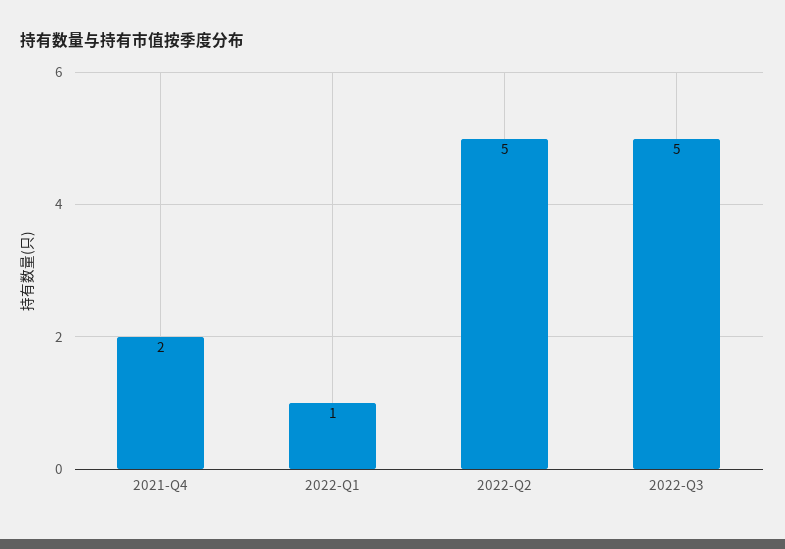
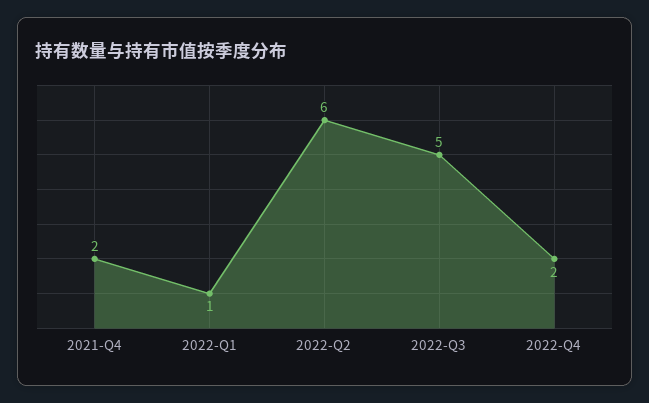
2022-Q2: 5 -> 6
2022-Q4: none -> 2

